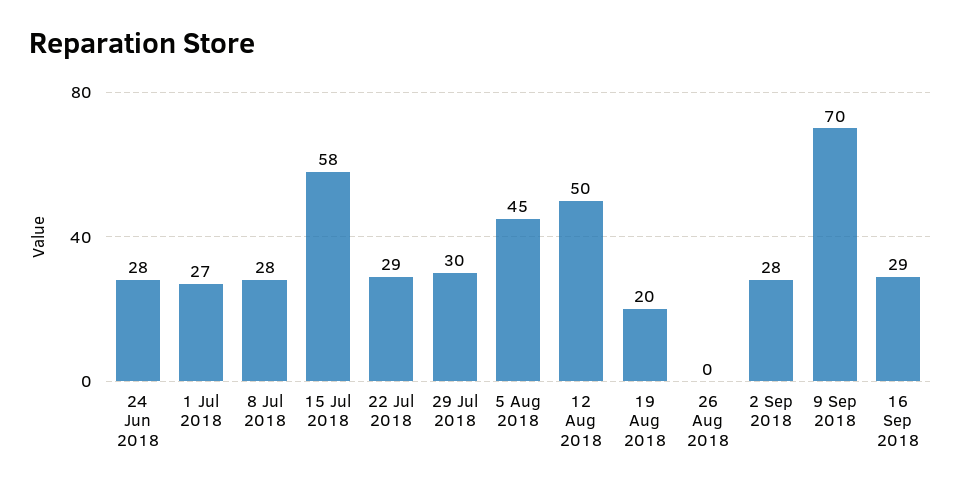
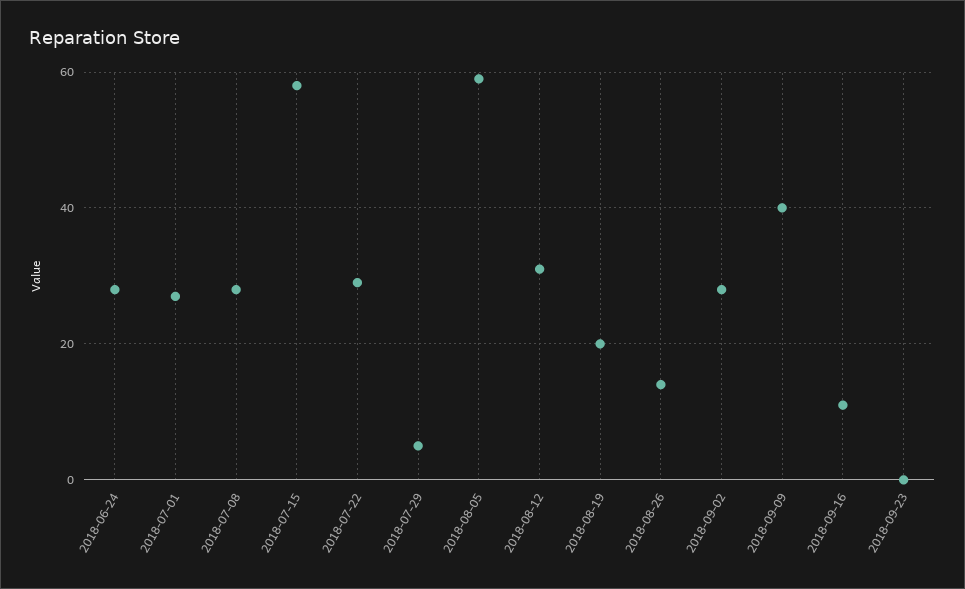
29 Jul 2018: 30 -> 5
5 Aug 2018: 45 -> 60
12 Aug 2018: 50 -> 30
26 Aug 2018: 0 -> 15
9 Sep 2018: 70 -> 40
16 Sep 2018: 29 -> 10
2018-09-23: none -> 0

